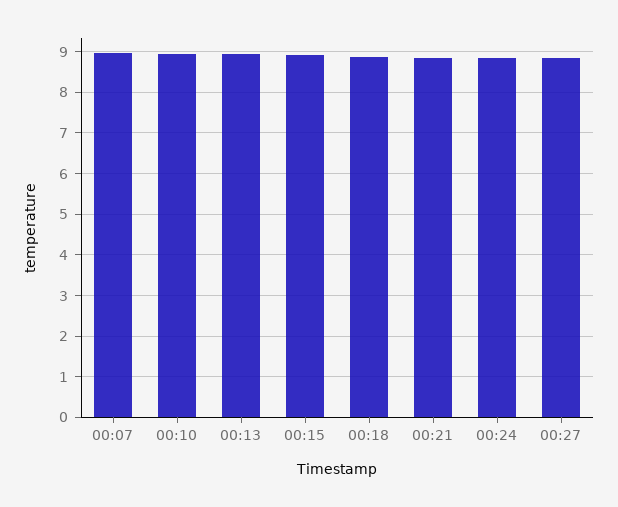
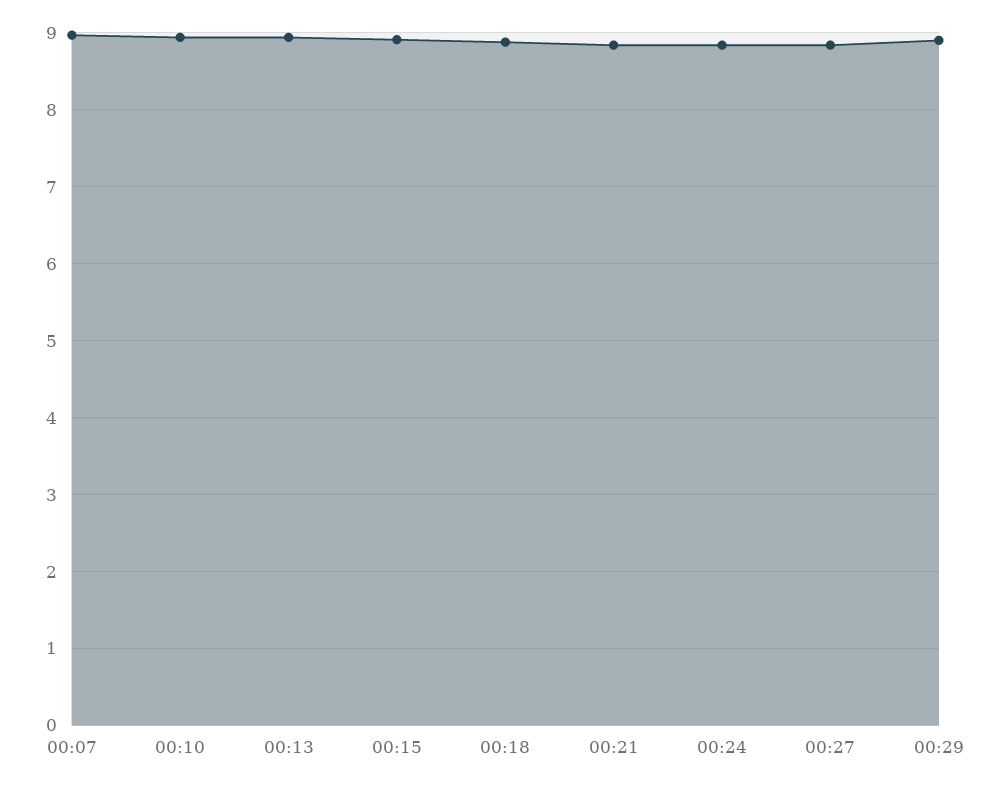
00:29: none -> 8.9

